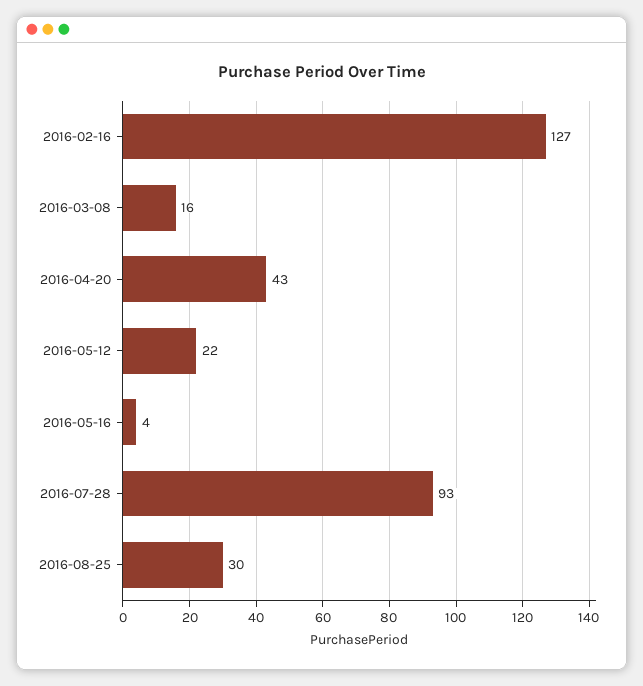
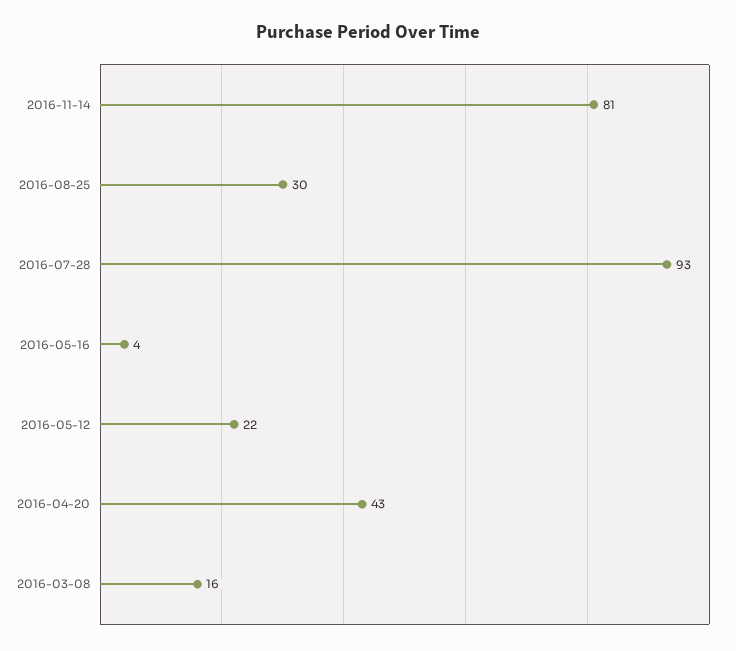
2016-02-16: 127 -> none
2016-11-14: none -> 81

